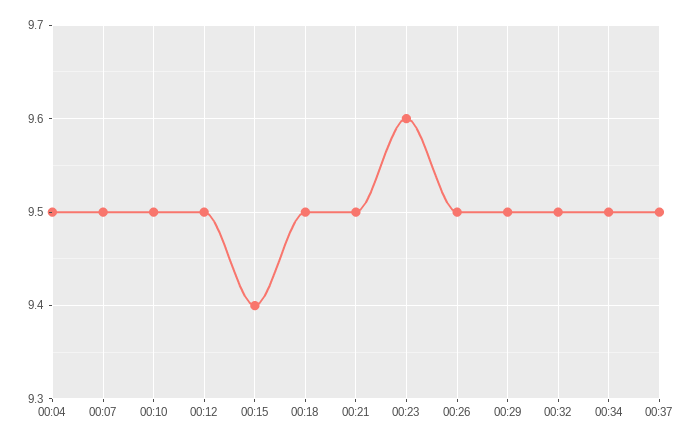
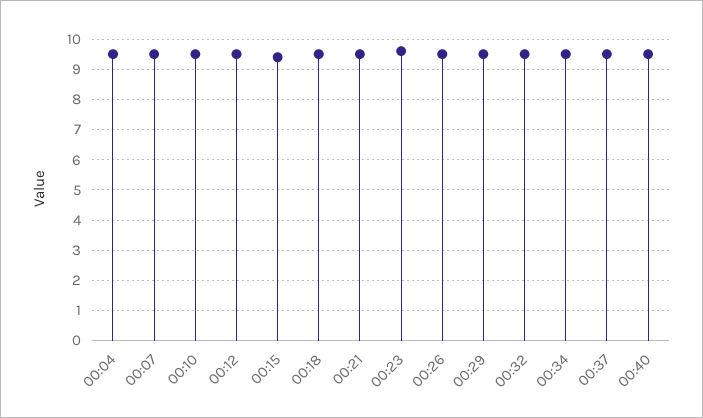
00:40: none -> 9.5

